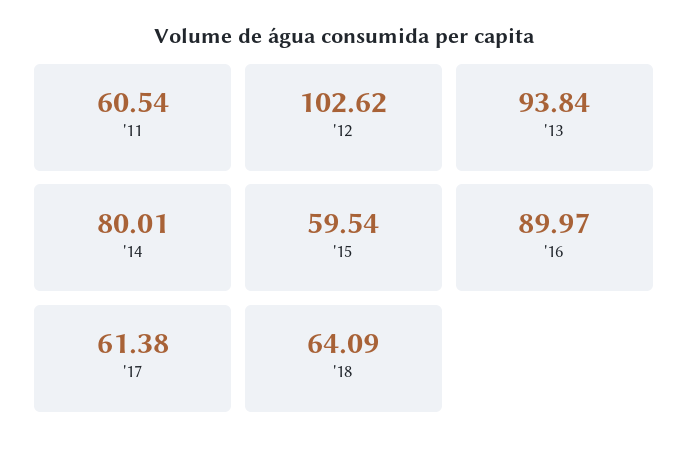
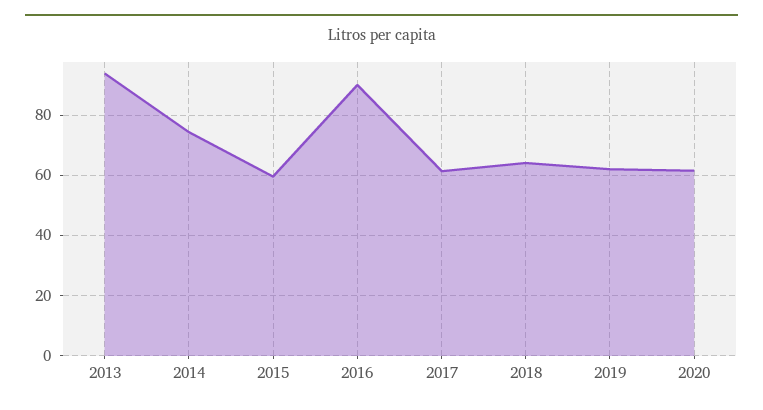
'11: 60.54 -> none
'12: 102.62 -> none
'14: 80.01 -> 74
2019: none -> 62
2020: none -> 62

